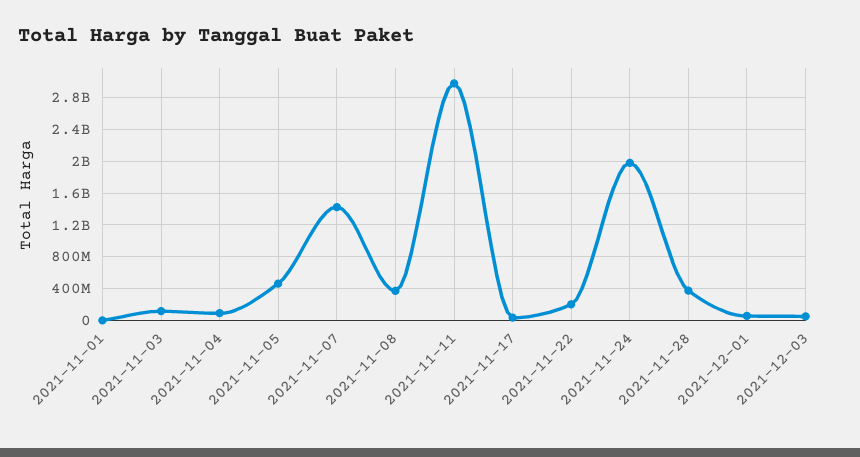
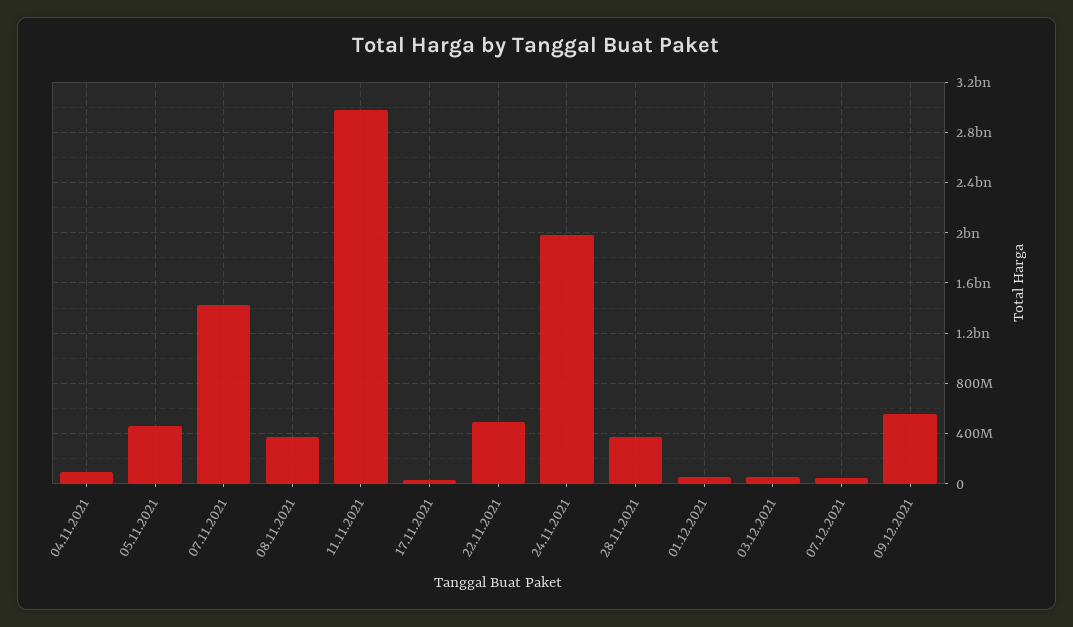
2021-11-01: 0 -> none
2021-11-03: 100000000 -> none
2021-11-22: 200000000 -> 500000000
07.12.2021: none -> 50000000
09.12.2021: none -> 550000000

